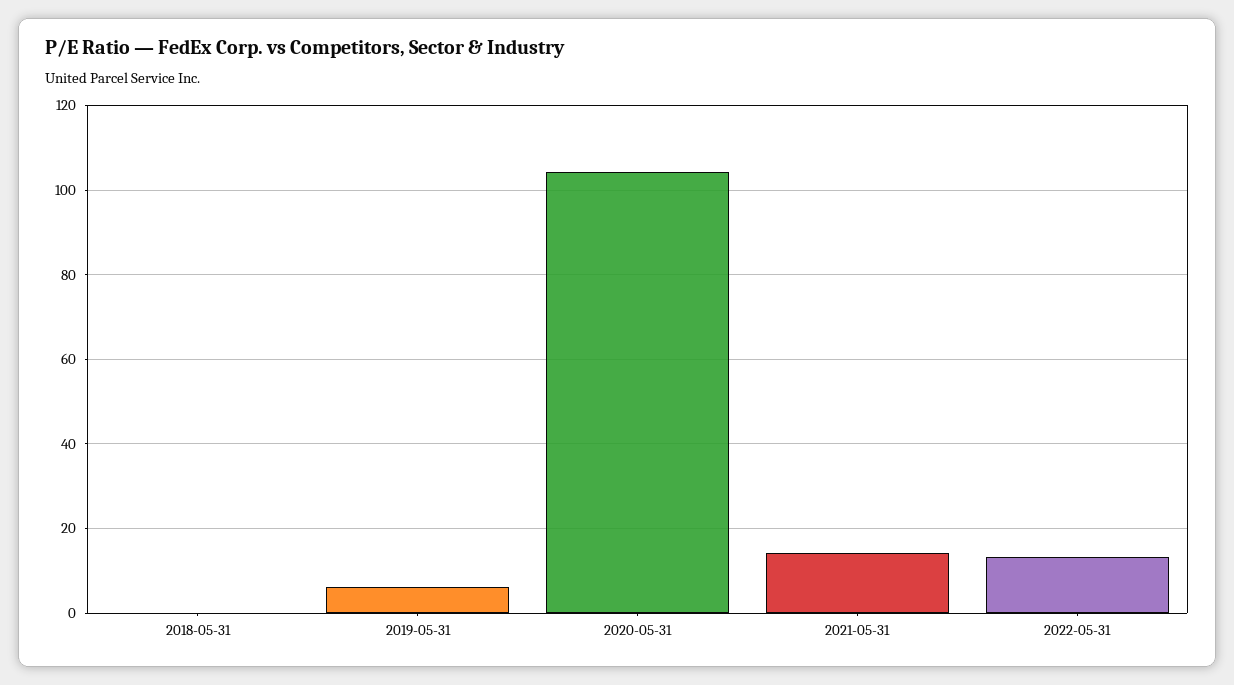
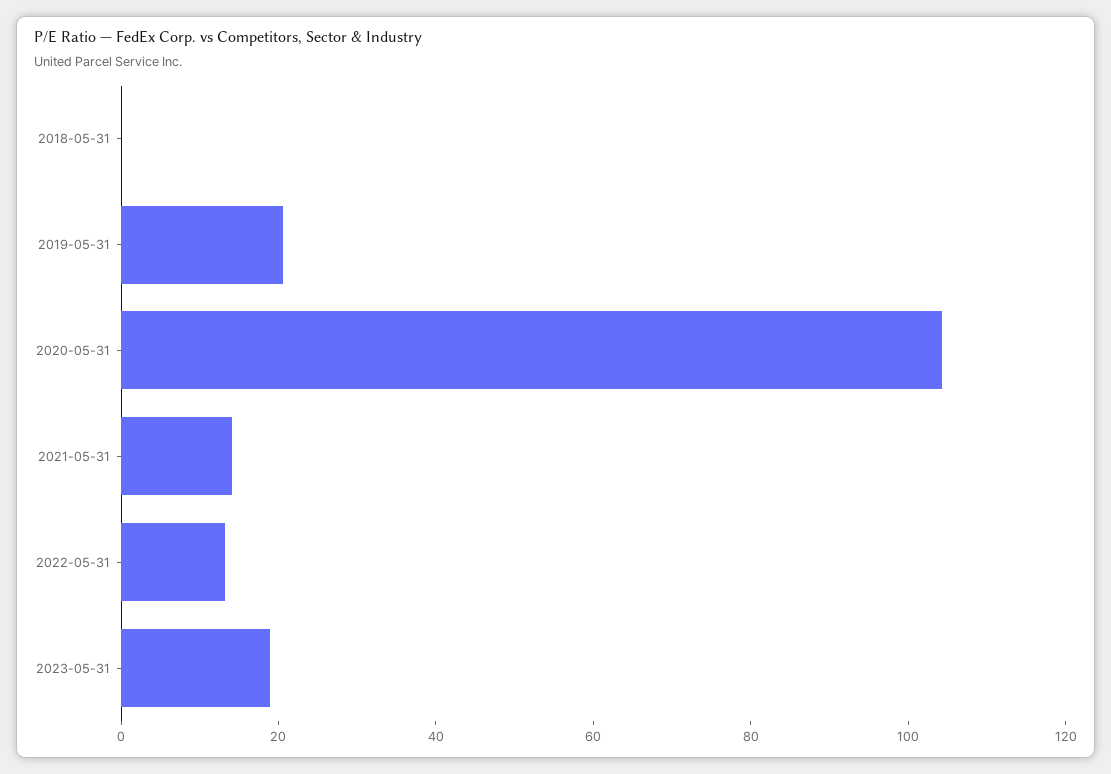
2019-05-31: 6 -> 20
2023-05-31: none -> 20

